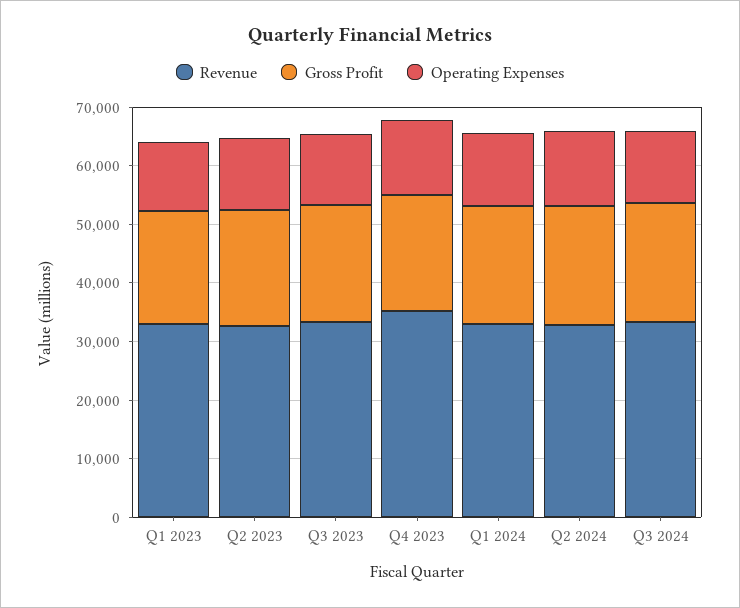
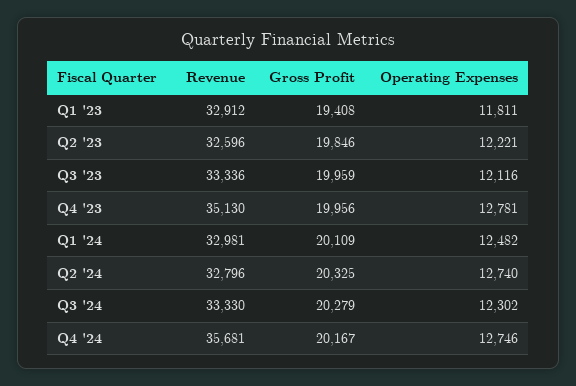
Revenue, Q4 '24: none -> 35681
Gross Profit, Q4 '24: none -> 20167
Operating Expenses, Q4 '24: none -> 12746

